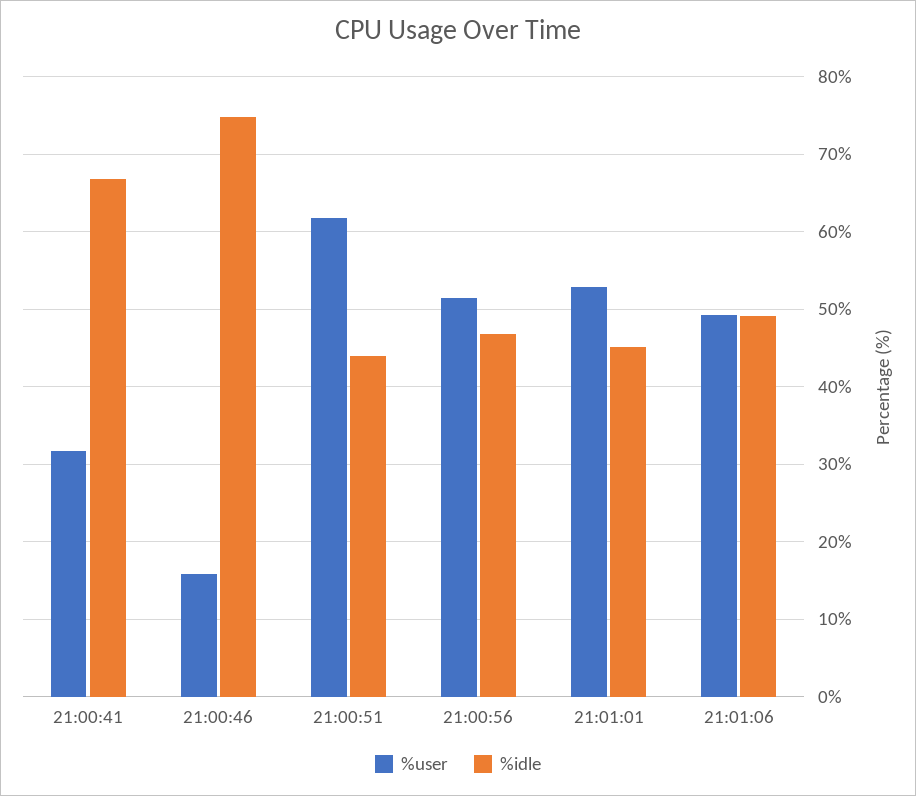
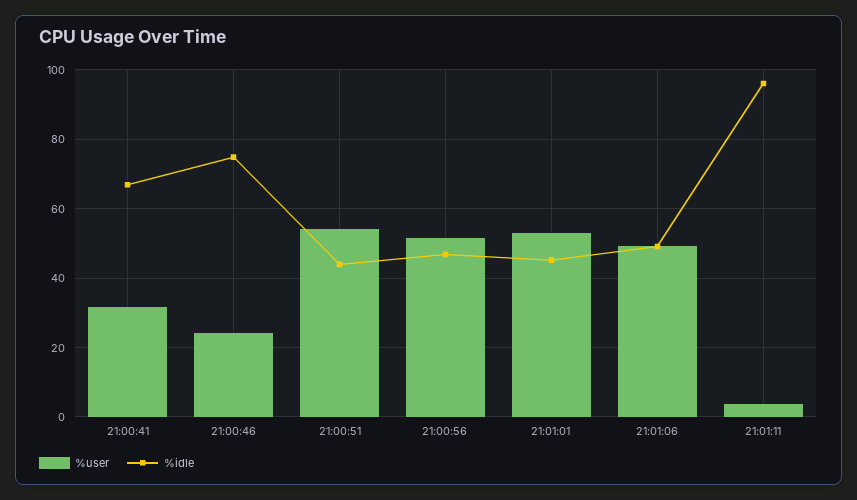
%user, 21:00:46: 16 -> 24
%user, 21:00:51: 62 -> 54
%user, 21:01:11: none -> 4
%idle, 21:01:11: none -> 96

